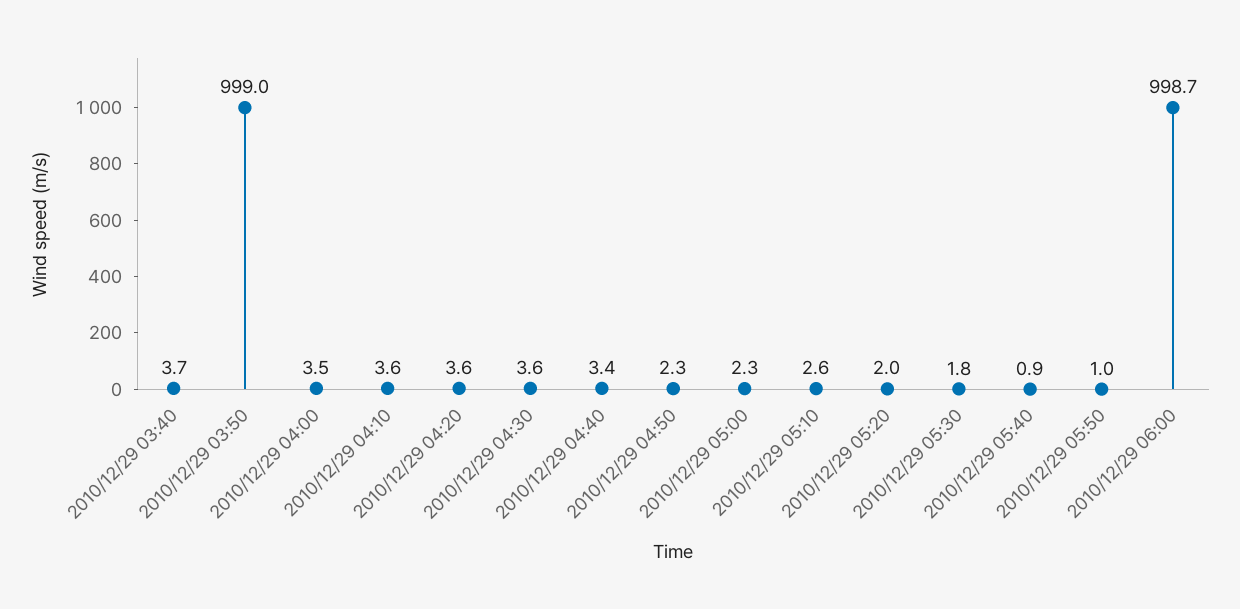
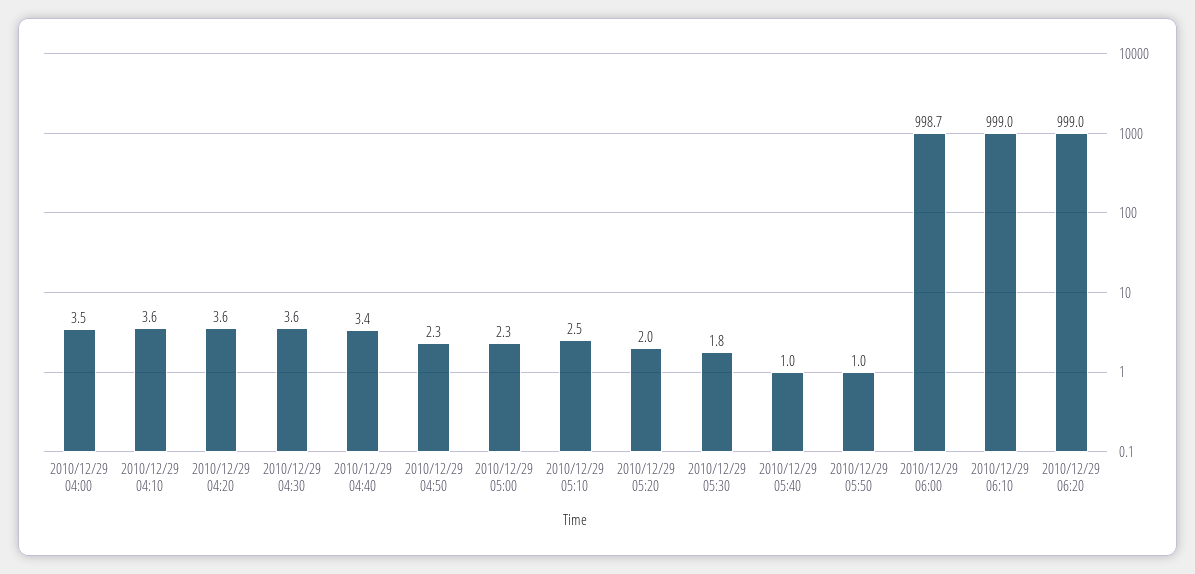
2010/12/29 03:40: 3.7 -> none
2010/12/29 03:50: 999 -> none
2010/12/29 05:10: 2.6 -> 2.5
2010/12/29 05:40: 0.9 -> 1
2010/12/29 06:10: none -> 999
2010/12/29 06:20: none -> 999

